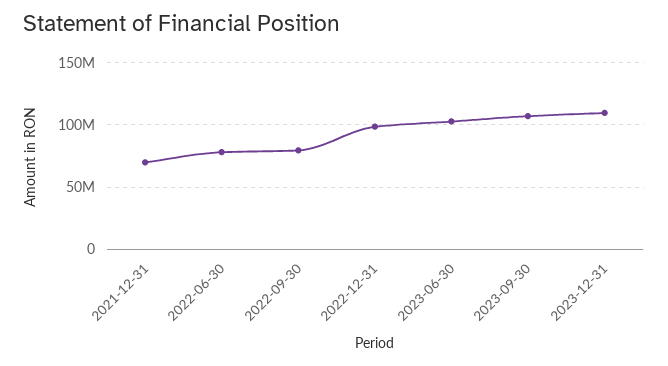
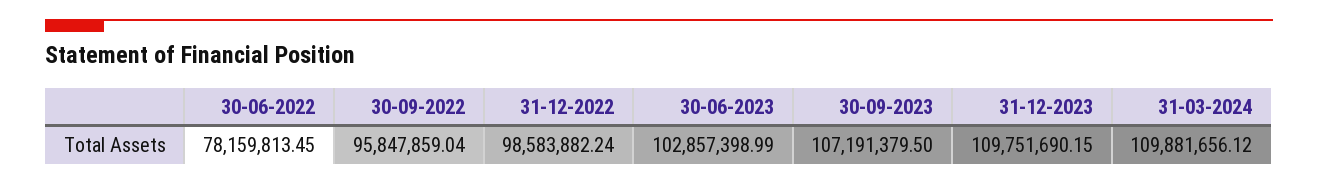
2021-12-31: 70000000 -> none
2022-09-30: 80000000 -> 95847859.04
31-03-2024: none -> 109881656.12

